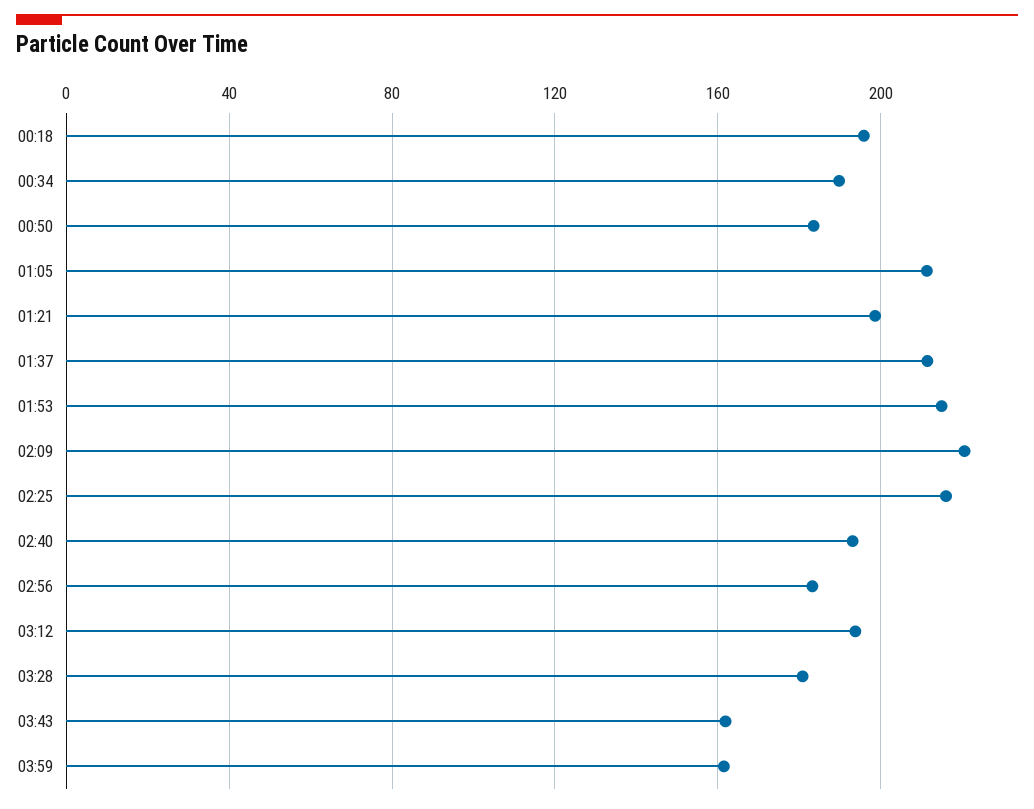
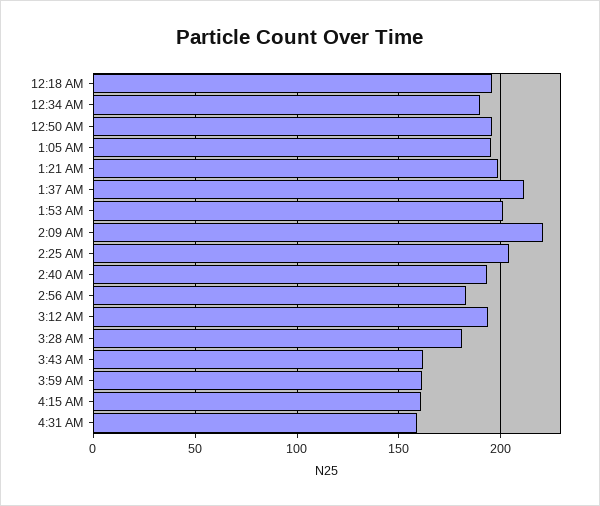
00:50: 185 -> 195
01:05: 210 -> 195
01:53: 215 -> 200
02:25: 215 -> 205
4:15 AM: none -> 160
4:31 AM: none -> 160

